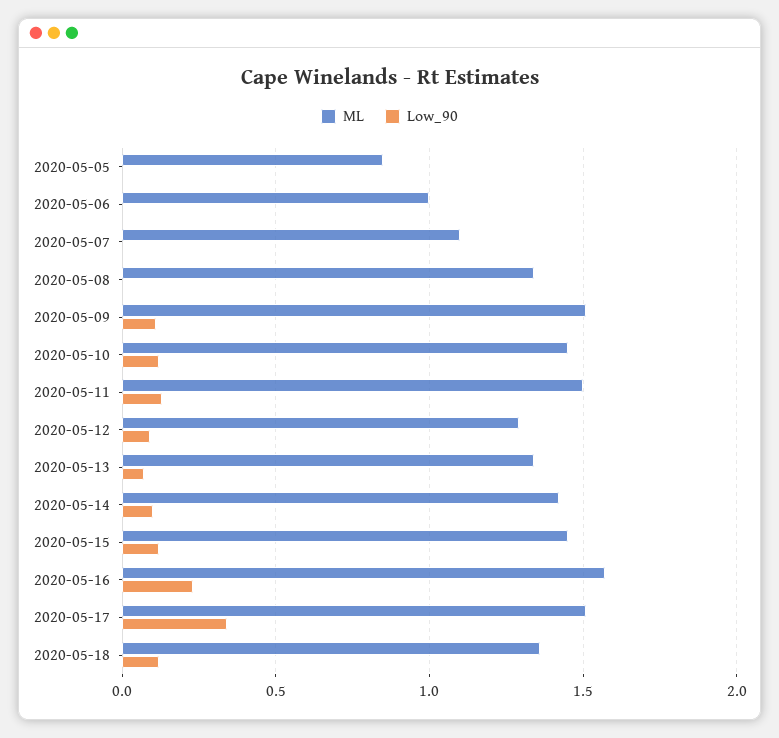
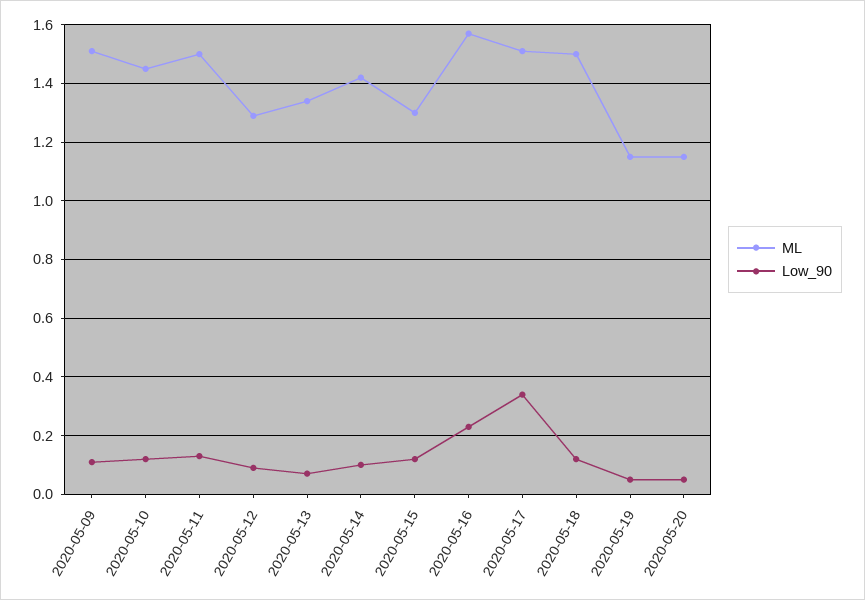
ML, 2020-05-05: 0.85 -> none
Low_90, 2020-05-05: 0 -> none
ML, 2020-05-06: 1 -> none
Low_90, 2020-05-06: 0 -> none
ML, 2020-05-07: 1.1 -> none
Low_90, 2020-05-07: 0 -> none
ML, 2020-05-08: 1.35 -> none
Low_90, 2020-05-08: 0 -> none
ML, 2020-05-15: 1.45 -> 1.3
ML, 2020-05-18: 1.35 -> 1.5
ML, 2020-05-19: none -> 1.15
Low_90, 2020-05-19: none -> 0.05
ML, 2020-05-20: none -> 1.15
Low_90, 2020-05-20: none -> 0.05

